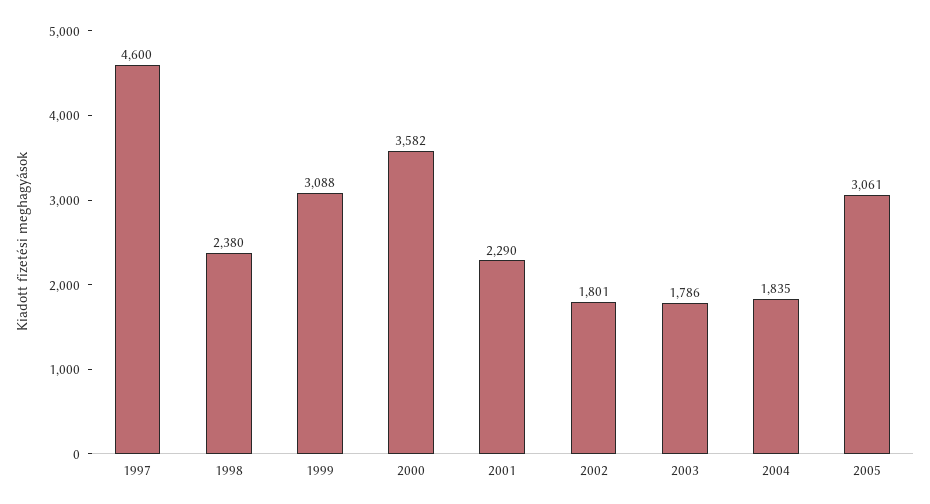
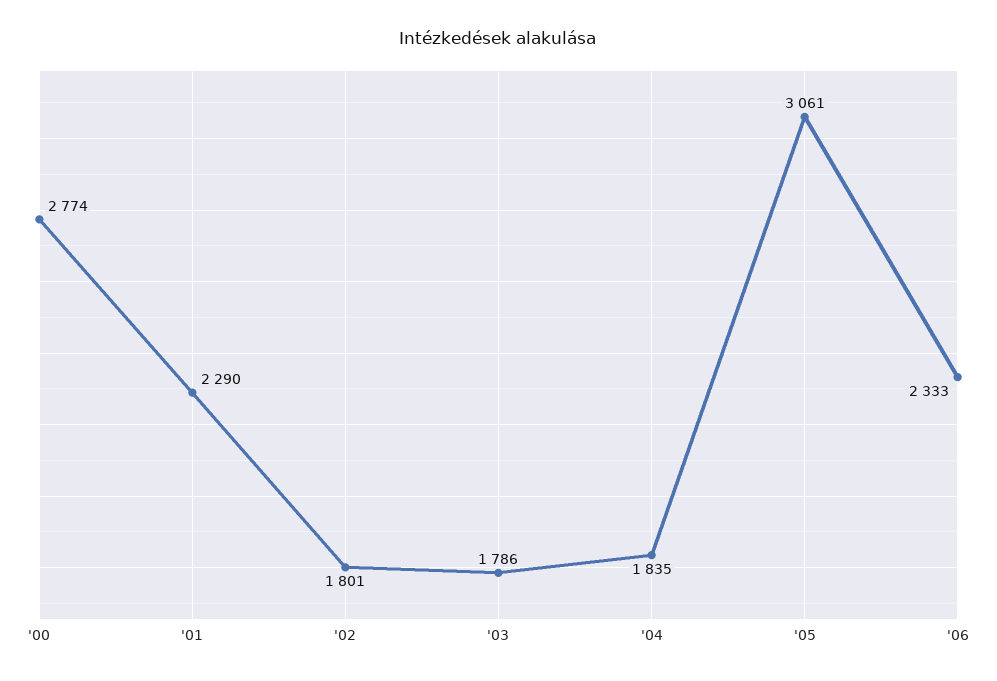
1997: 4600 -> none
1998: 2380 -> none
1999: 3088 -> none
2000: 3582 -> 2774
'06: none -> 2333

